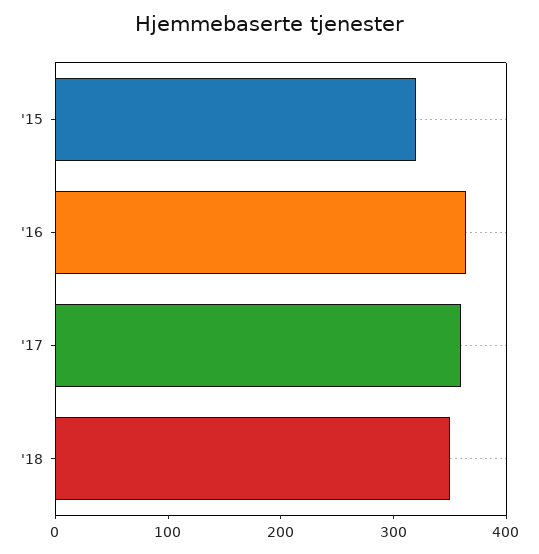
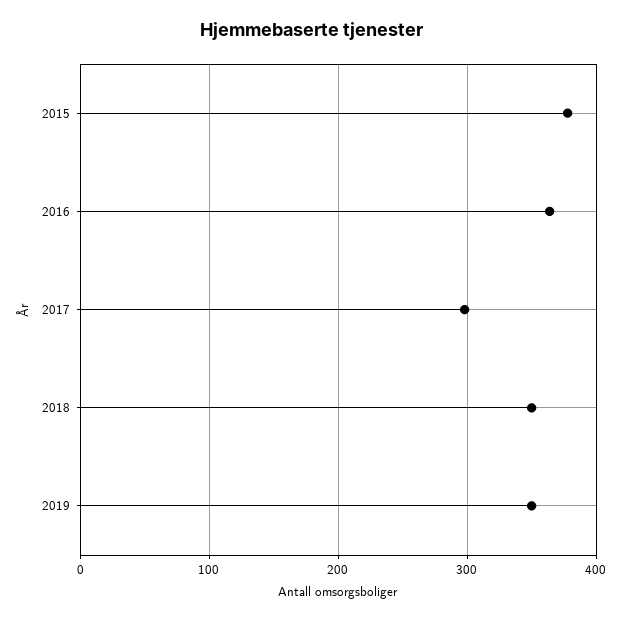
'15: 320 -> 380
'17: 360 -> 300
2019: none -> 350

